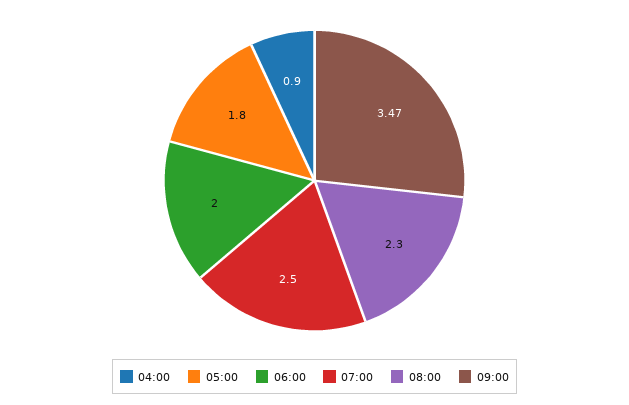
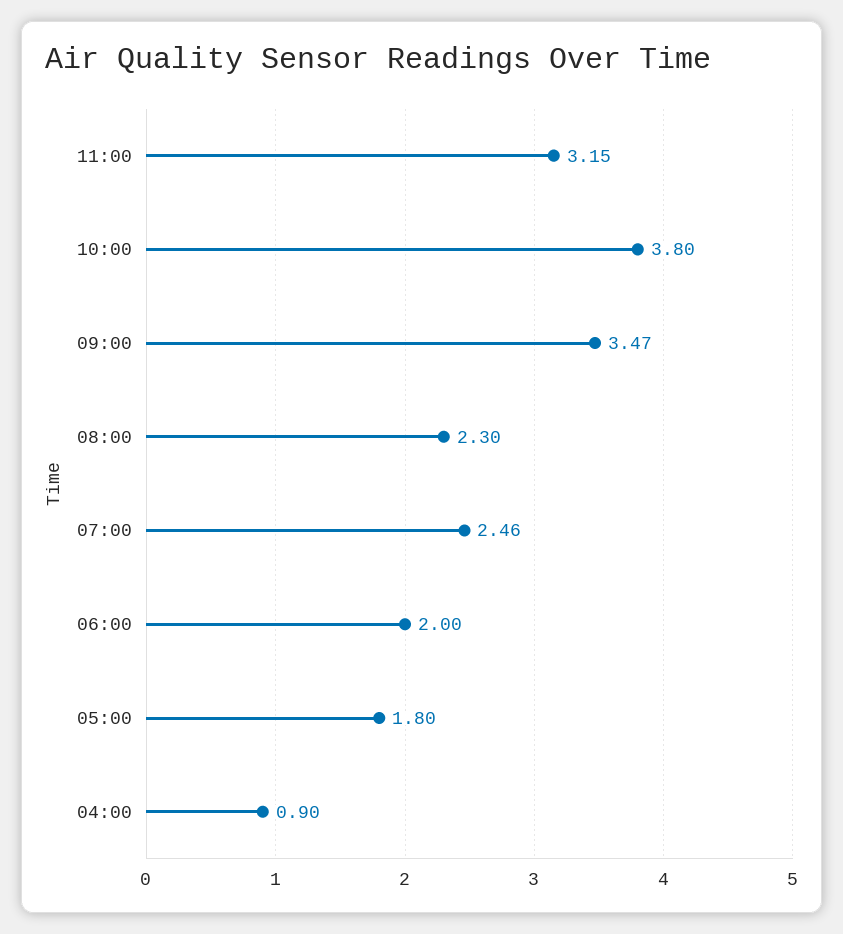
07:00: 2.5 -> 2.46
11:00: none -> 3.15
10:00: none -> 3.8

